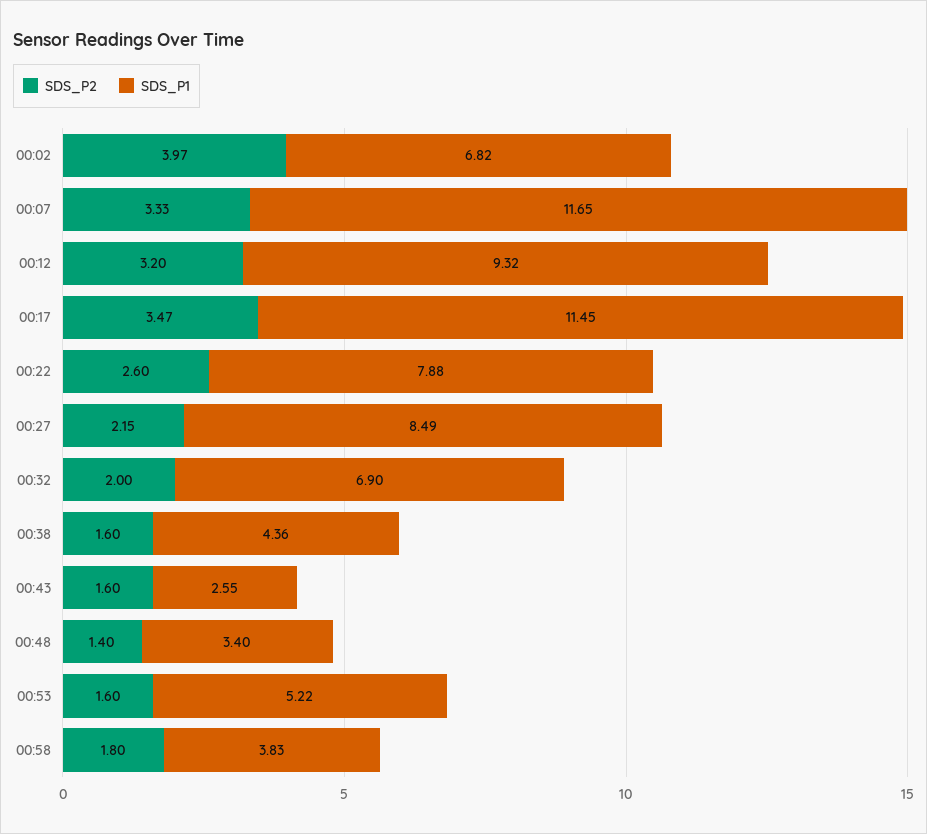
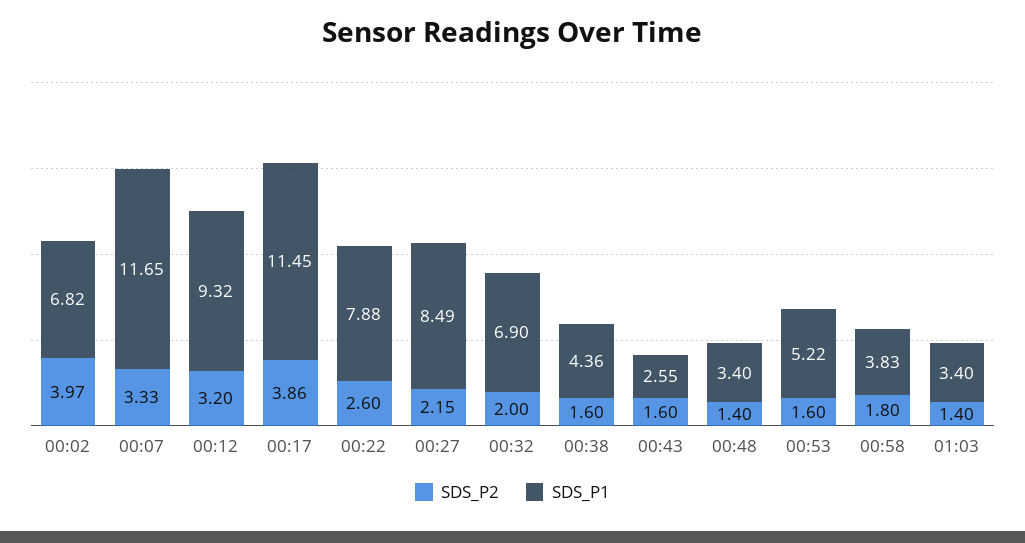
SDS_P2, 00:17: 3.47 -> 3.86
SDS_P2, 01:03: none -> 1.4
SDS_P1, 01:03: none -> 3.4

